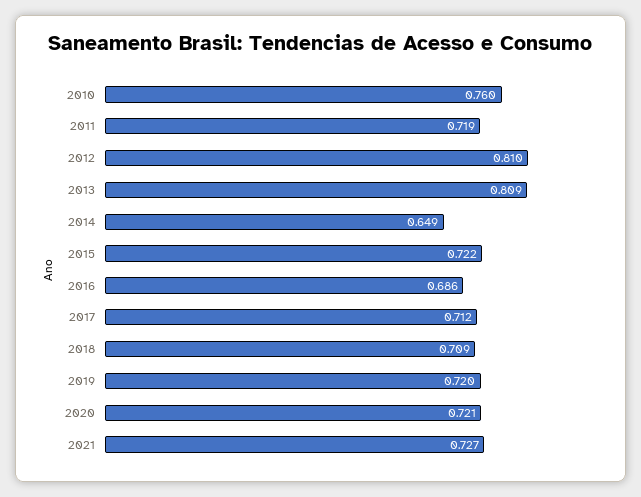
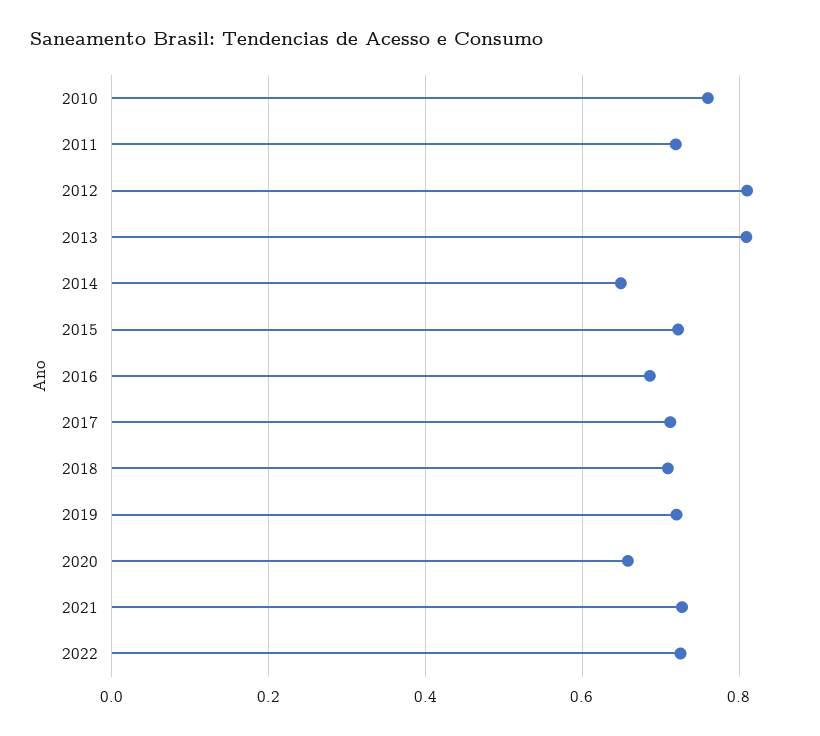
2020: 0.721 -> 0.66
2022: none -> 0.72

